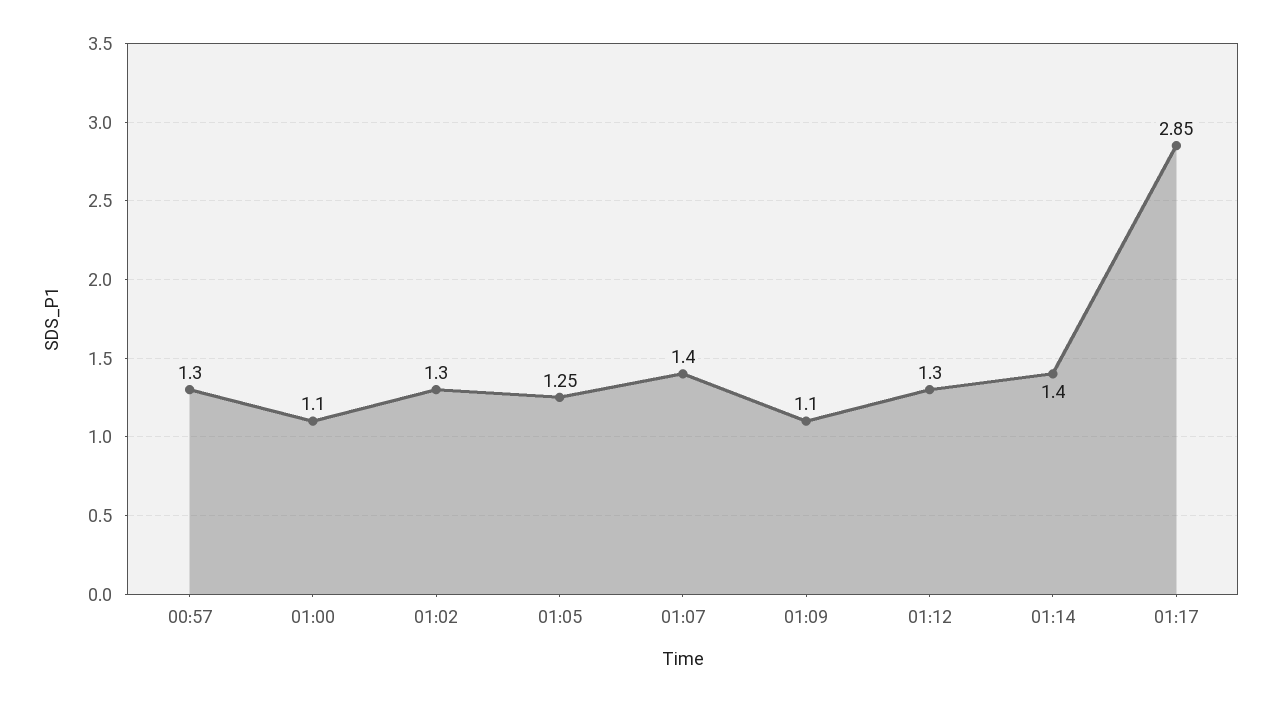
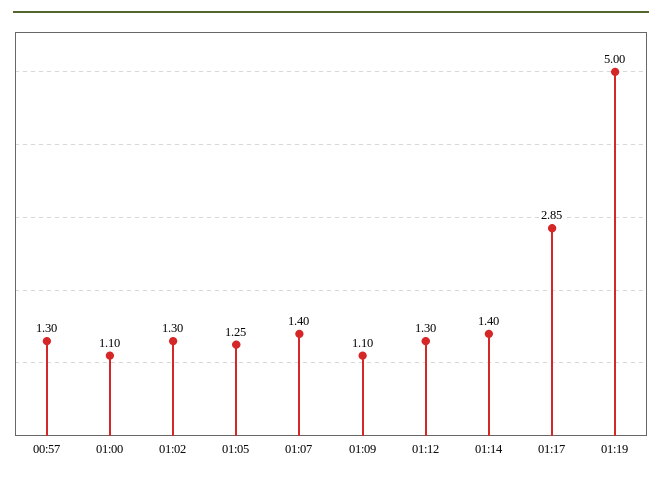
01:19: none -> 5

